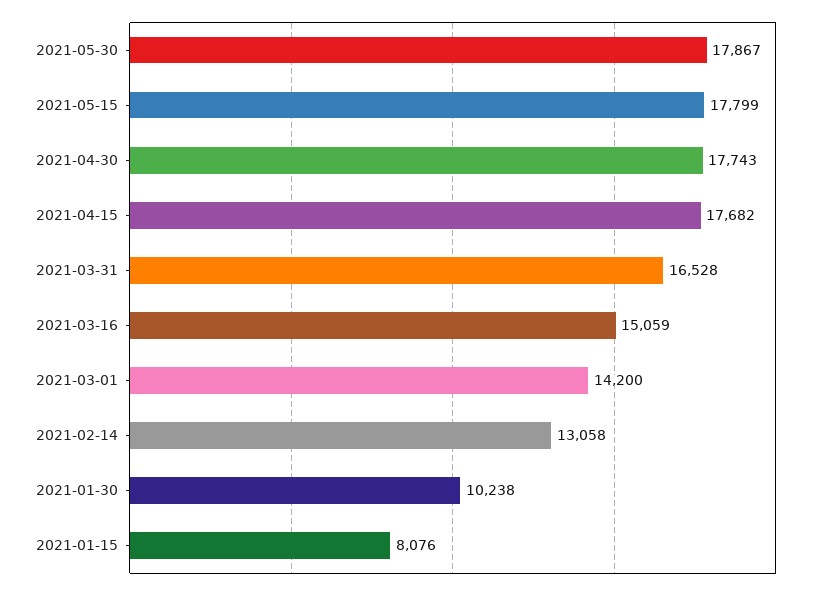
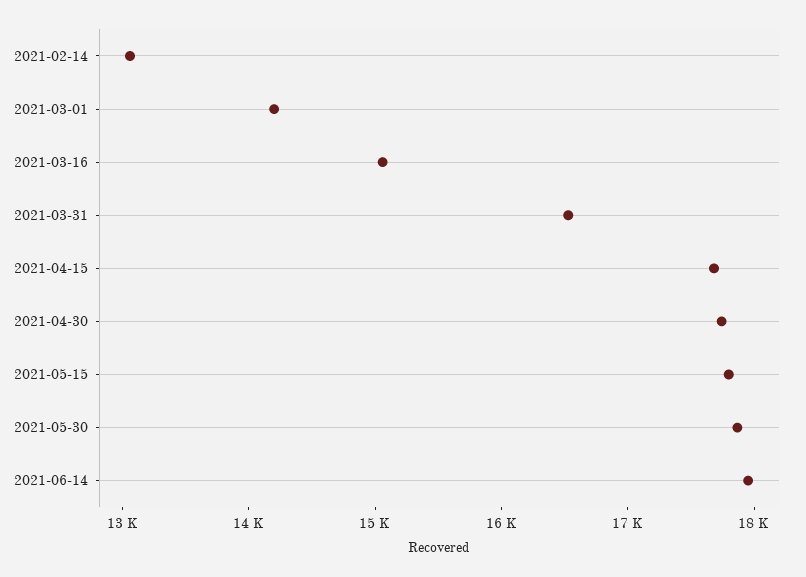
2021-01-30: 10238 -> none
2021-01-15: 8076 -> none
2021-06-14: none -> 18000

